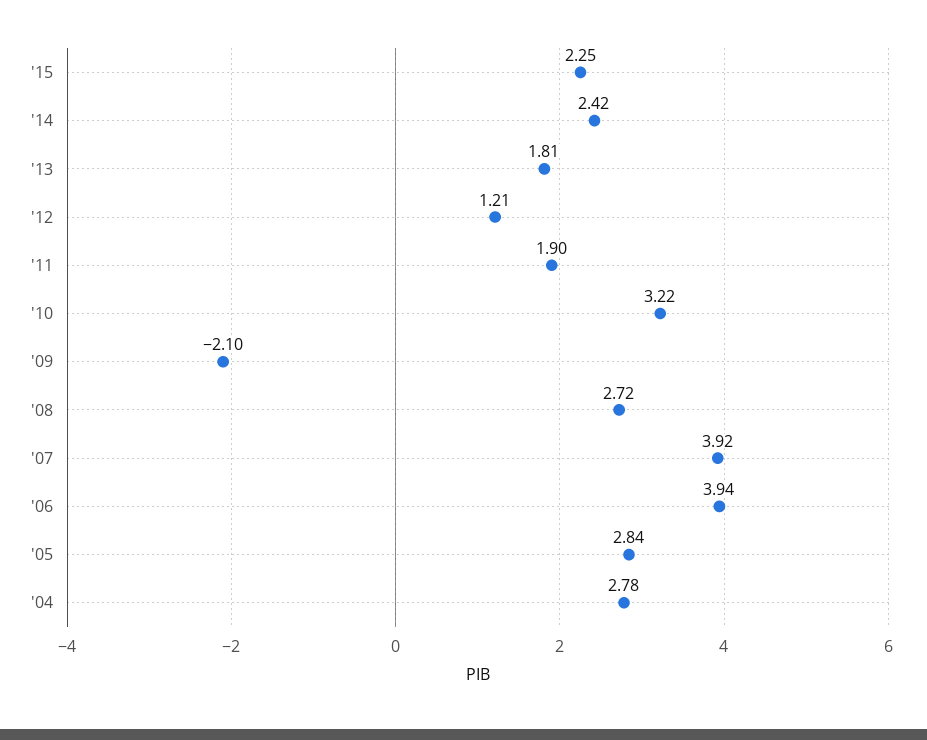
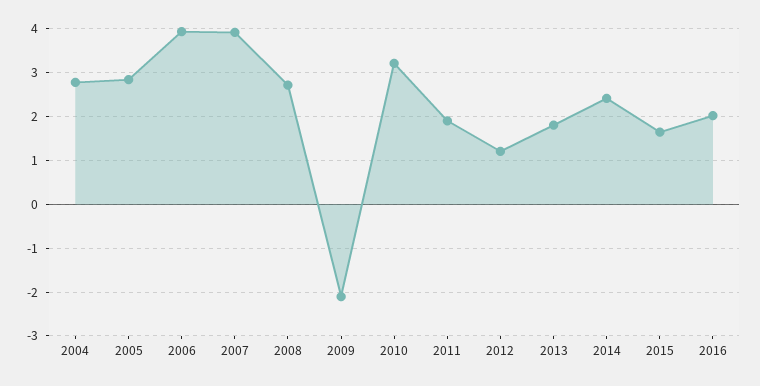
'15: 2.25 -> 1.6
2016: none -> 2

